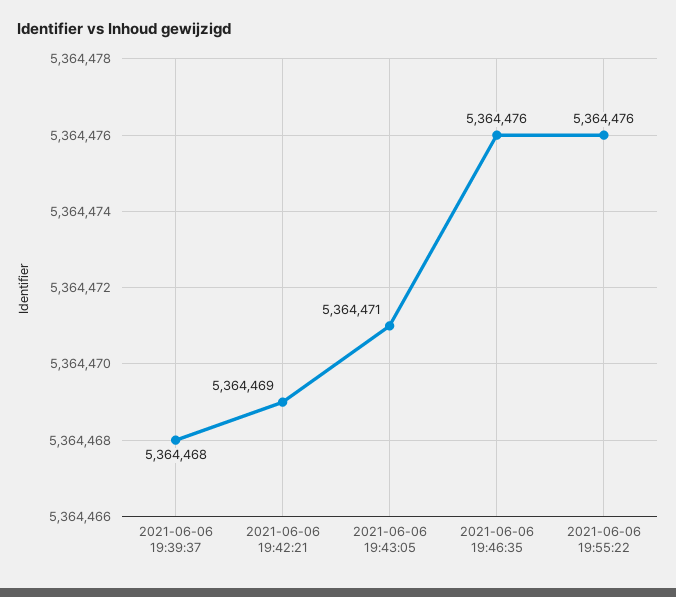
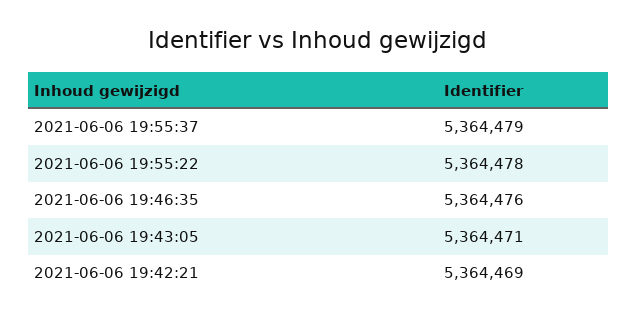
2021-06-06 19:39:37: 5364468 -> none
2021-06-06 19:55:22: 5364476 -> 5364478
2021-06-06 19:55:37: none -> 5364479

